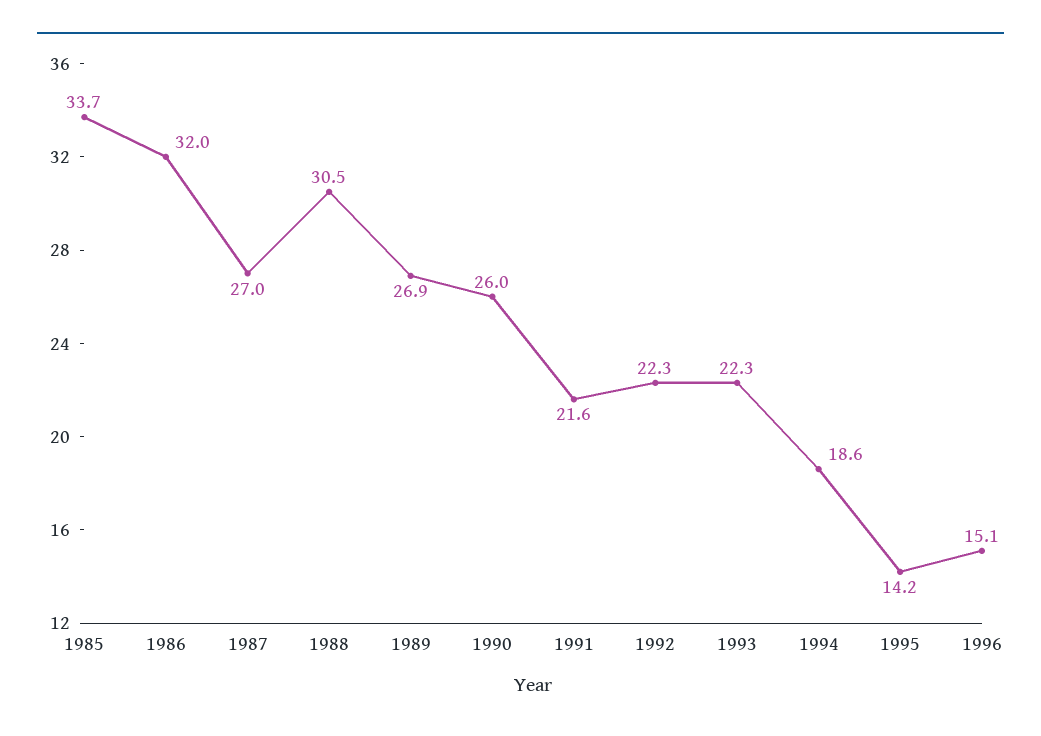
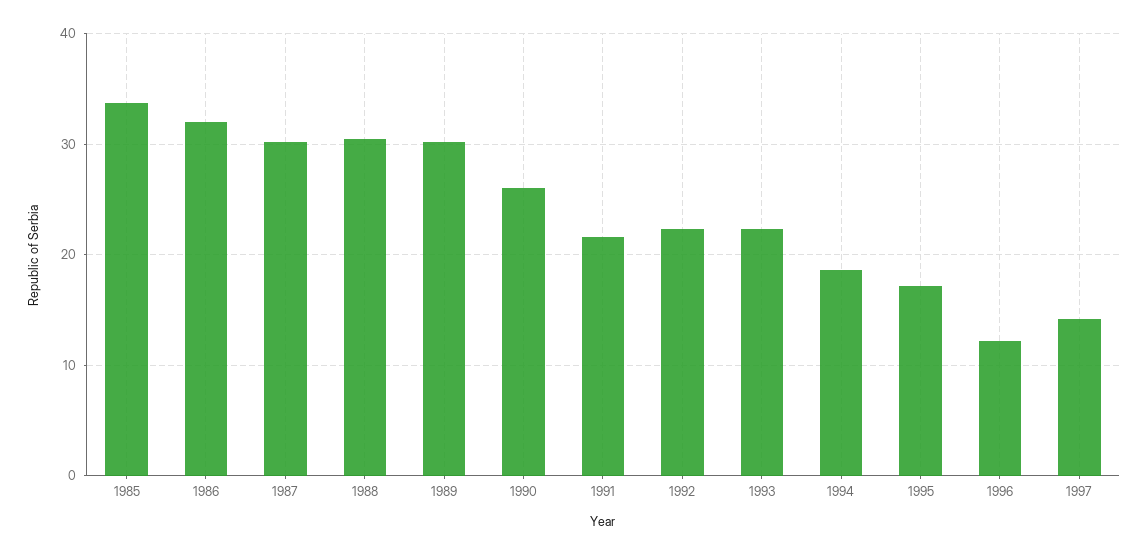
1987: 27 -> 30
1989: 26.9 -> 30
1995: 14.2 -> 17
1996: 15.1 -> 12
1997: none -> 14

